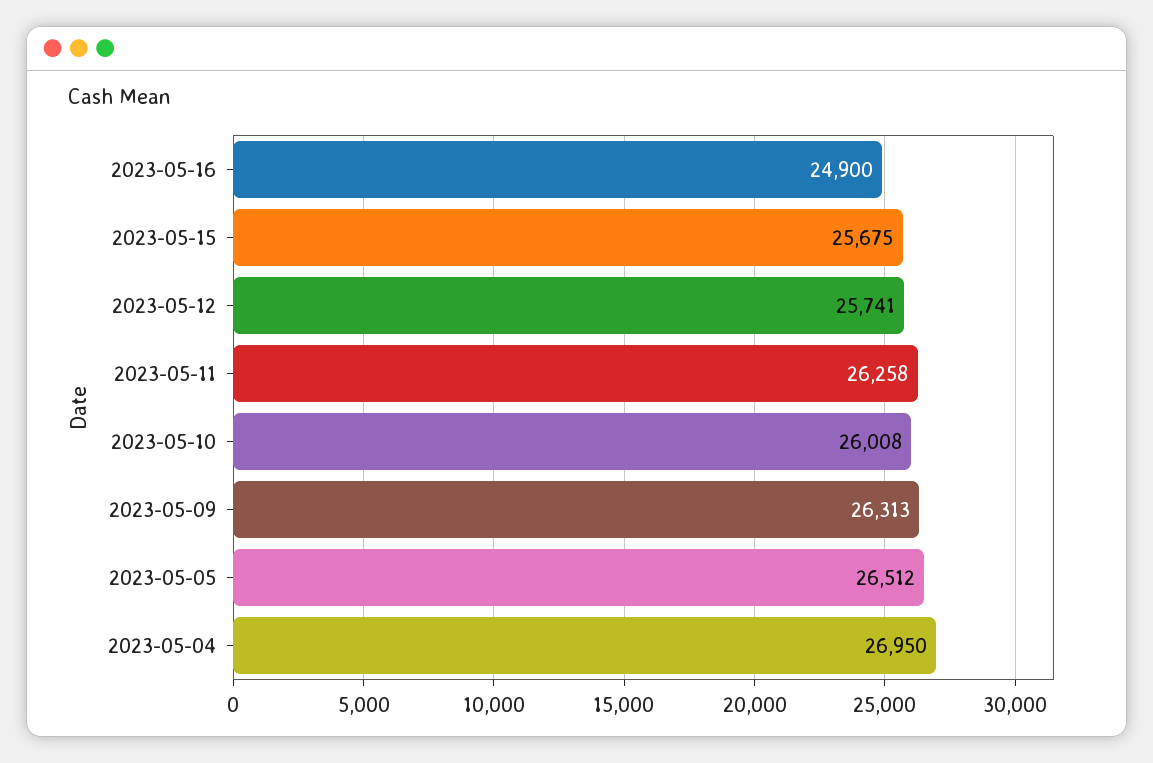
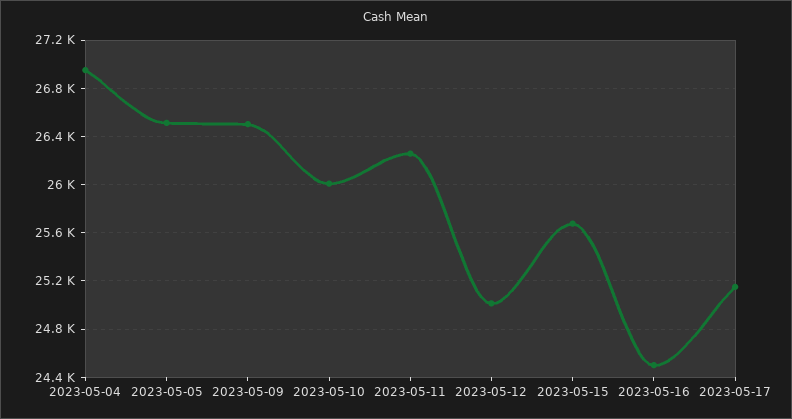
2023-05-16: 24900 -> 24500
2023-05-12: 25741 -> 25000
2023-05-09: 26313 -> 26500
2023-05-17: none -> 25150

